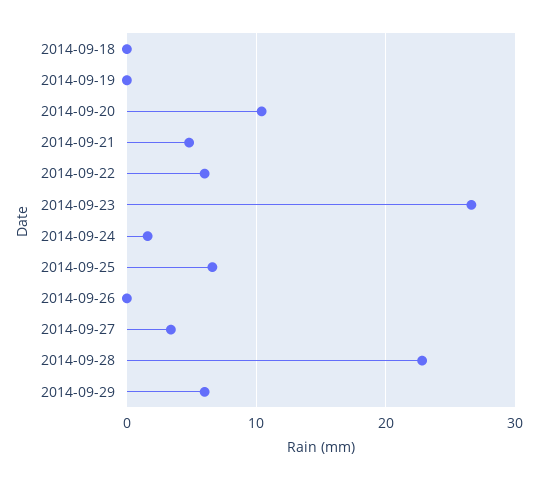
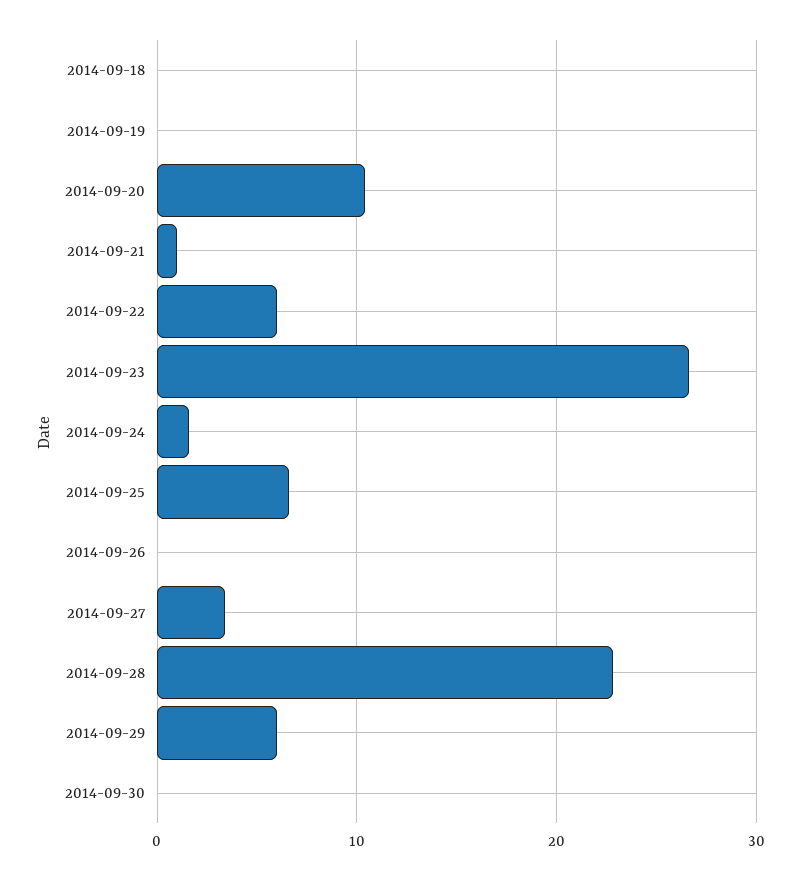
2014-09-21: 5 -> 1
2014-09-30: none -> 0

